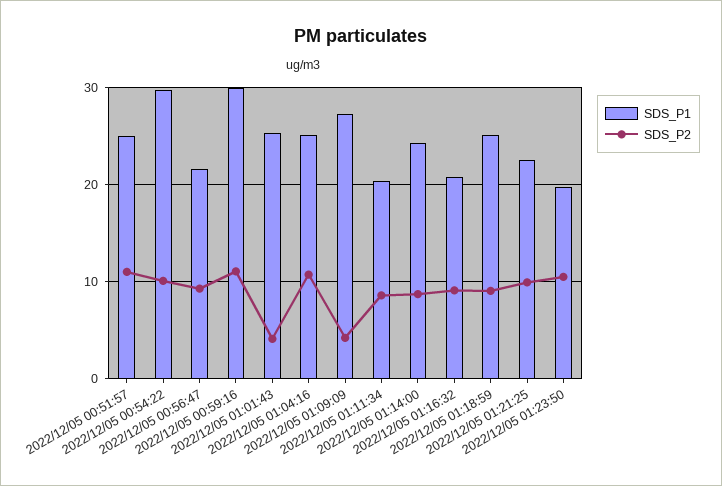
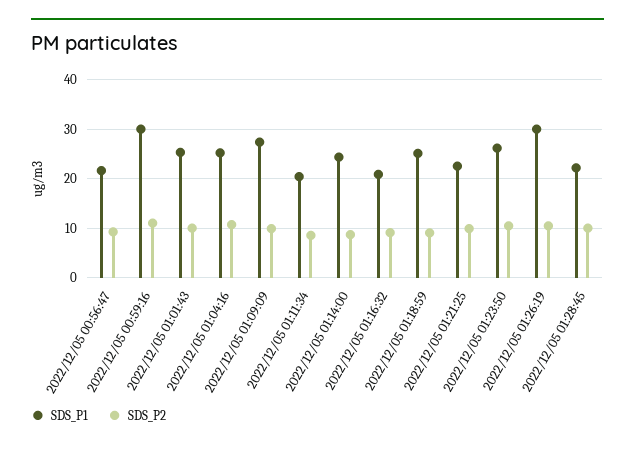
SDS_P1, 2022/12/05 00:51:57: 25 -> none
SDS_P2, 2022/12/05 00:51:57: 11 -> none
SDS_P1, 2022/12/05 00:54:22: 30 -> none
SDS_P2, 2022/12/05 00:54:22: 10 -> none
SDS_P2, 2022/12/05 01:01:43: 4 -> 10
SDS_P2, 2022/12/05 01:09:09: 4 -> 10
SDS_P1, 2022/12/05 01:23:50: 20 -> 26
SDS_P1, 2022/12/05 01:26:19: none -> 30
SDS_P2, 2022/12/05 01:26:19: none -> 10
SDS_P1, 2022/12/05 01:28:45: none -> 22
SDS_P2, 2022/12/05 01:28:45: none -> 10

